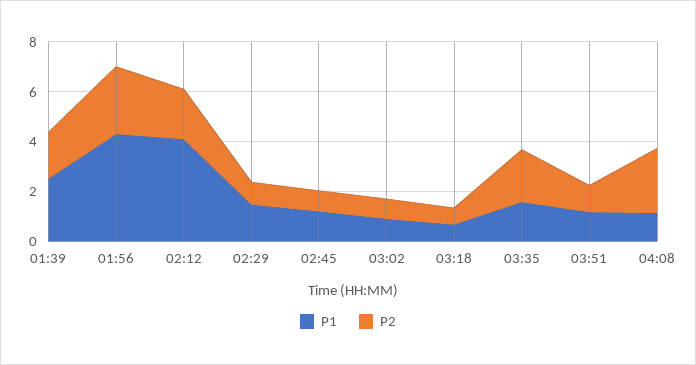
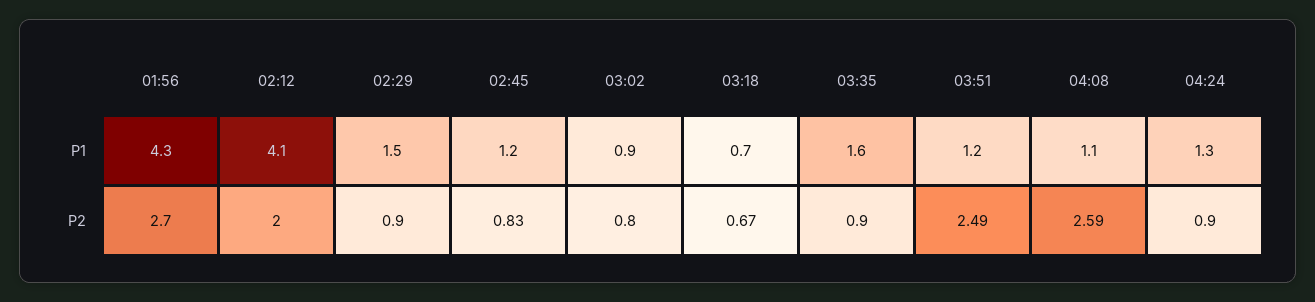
P1, 01:39: 2.5 -> none
P2, 01:39: 2 -> none
P2, 03:35: 2 -> 0.9
P2, 03:51: 1 -> 2.49
P1, 04:24: none -> 1.3
P2, 04:24: none -> 0.9

